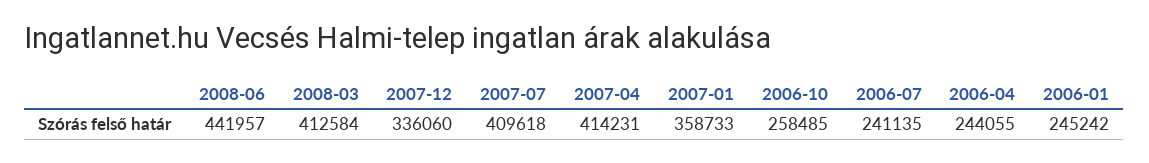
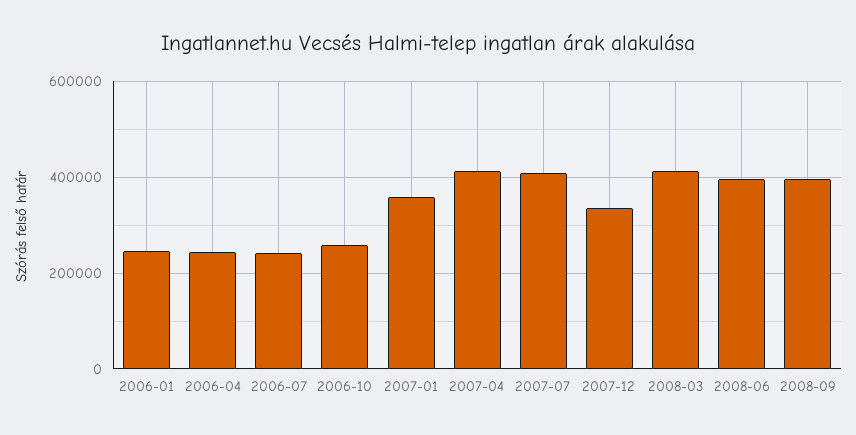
2008-06: 441957 -> 400000
2008-09: none -> 400000

